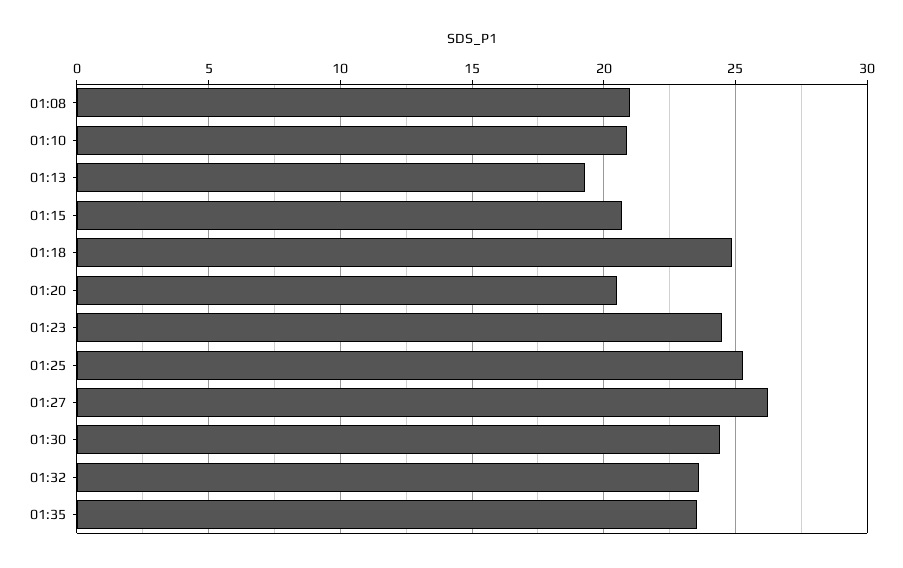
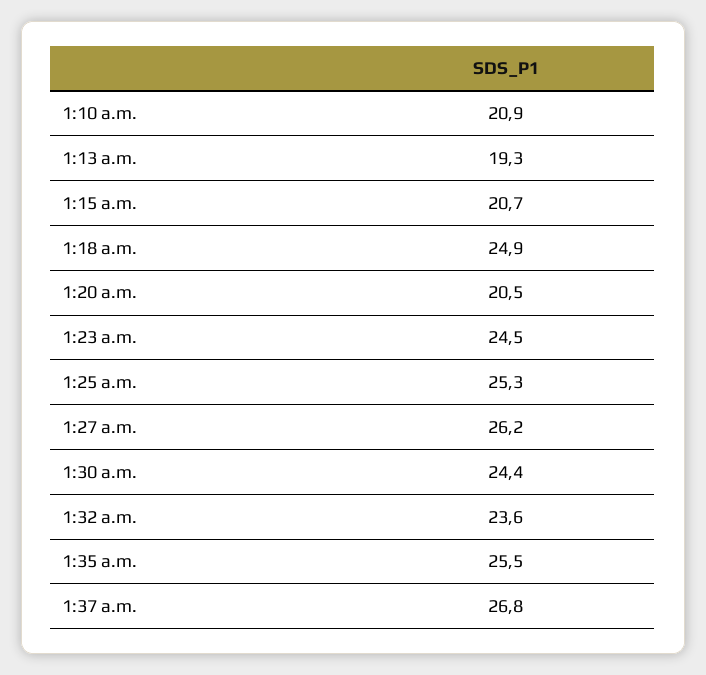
01:08: 21 -> none
01:35: 23.5 -> 25.5
1:37 a.m.: none -> 26.8

